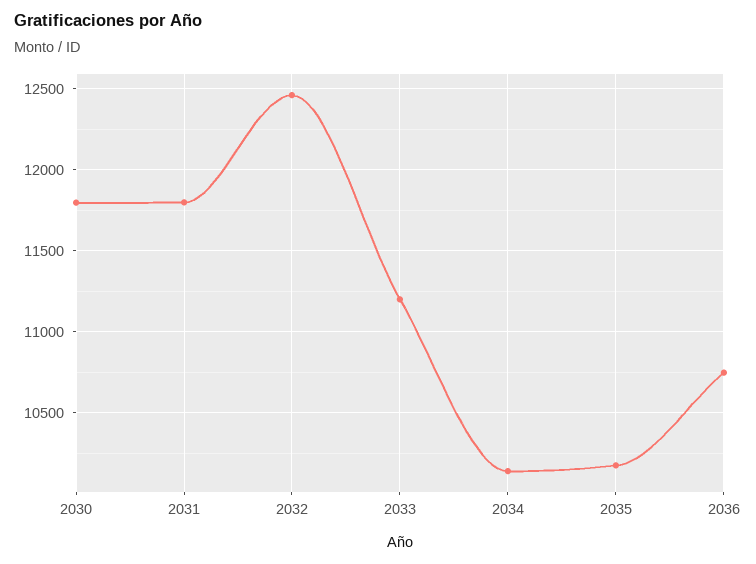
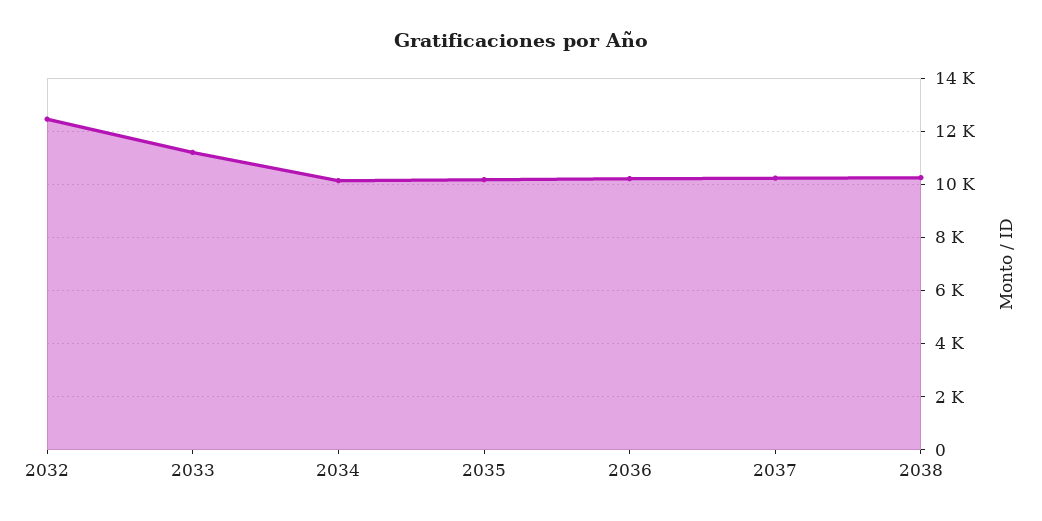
2030: 11800 -> none
2031: 11800 -> none
2036: 10750 -> 10250
2037: none -> 10250
2038: none -> 10250

